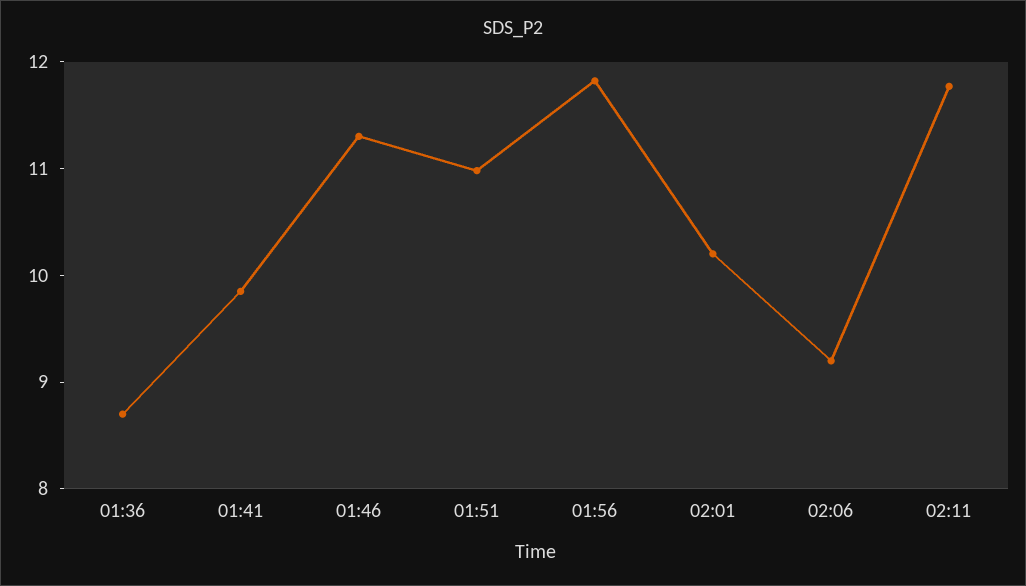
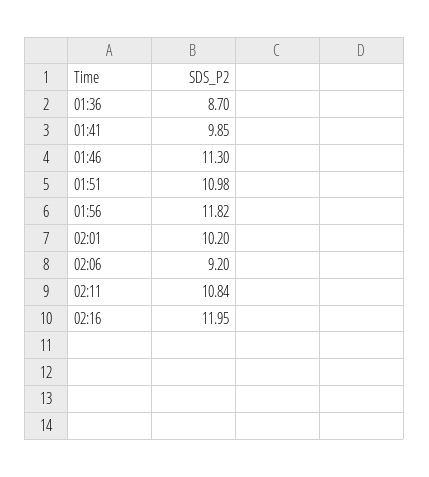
02:11: 11.8 -> 10.84
02:16: none -> 11.95

